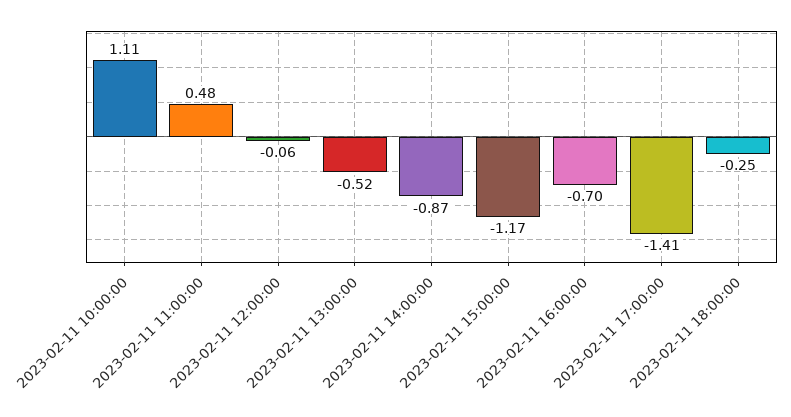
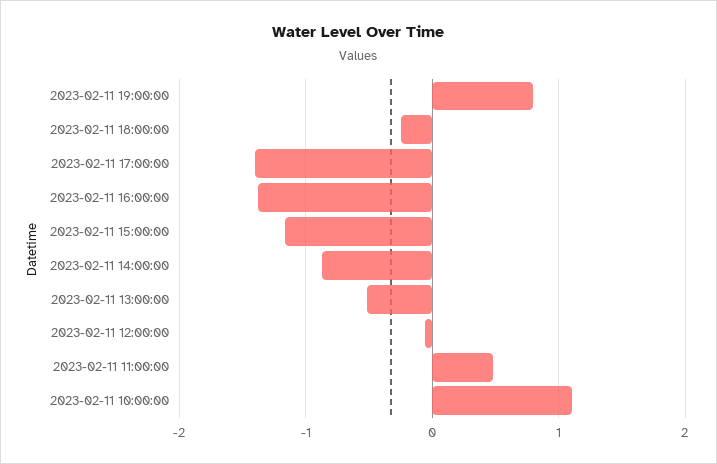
2023-02-11 16:00:00: -0.7 -> -1.4
2023-02-11 19:00:00: none -> 0.8

